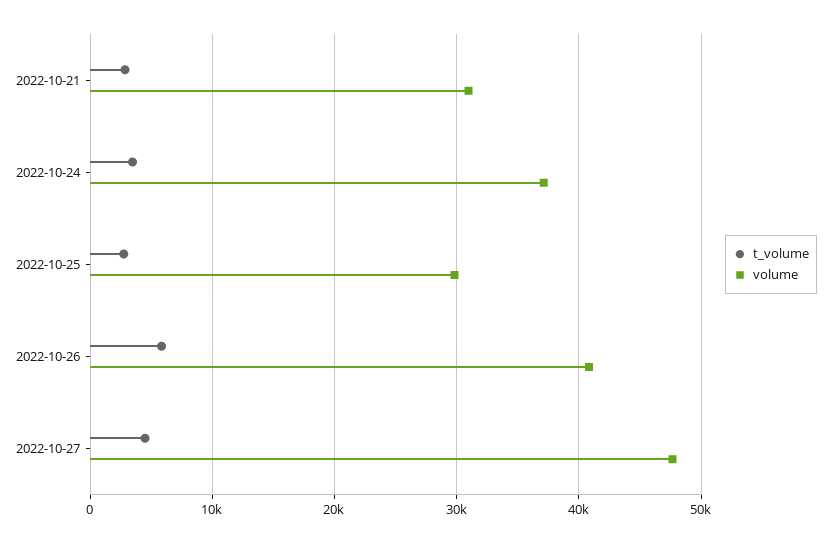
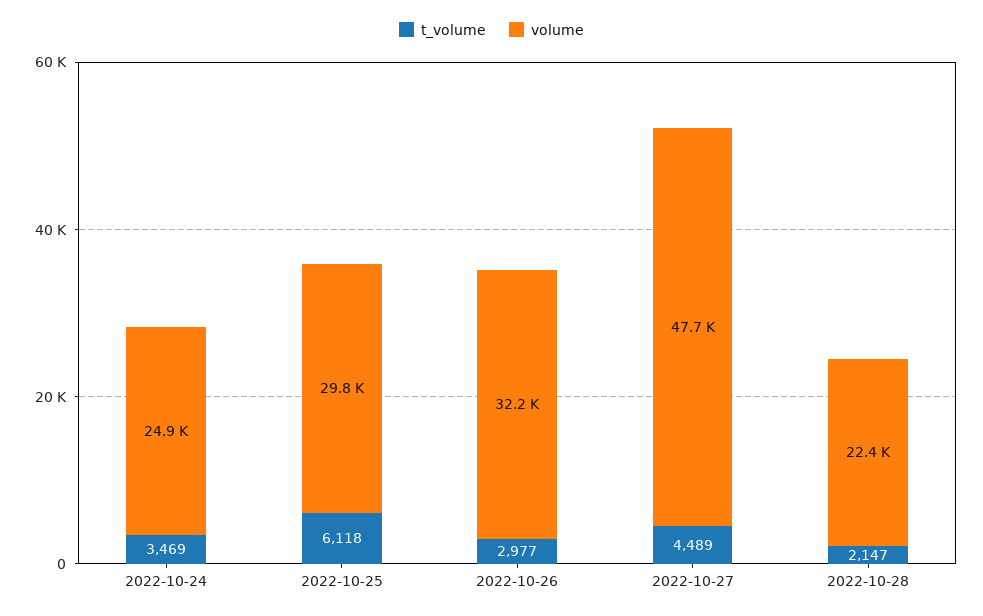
t_volume, 2022-10-21: 3000 -> none
volume, 2022-10-21: 31000 -> none
volume, 2022-10-24: 37000 -> 24900
t_volume, 2022-10-25: 3000 -> 6118
t_volume, 2022-10-26: 6000 -> 2977
volume, 2022-10-26: 41000 -> 32200
t_volume, 2022-10-28: none -> 2147
volume, 2022-10-28: none -> 22400

